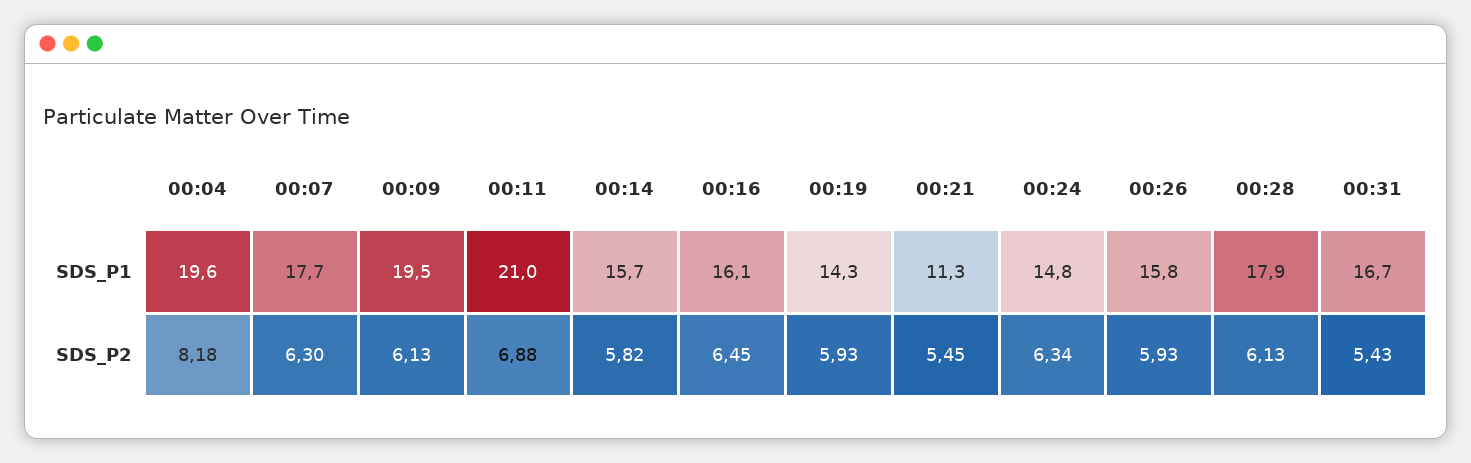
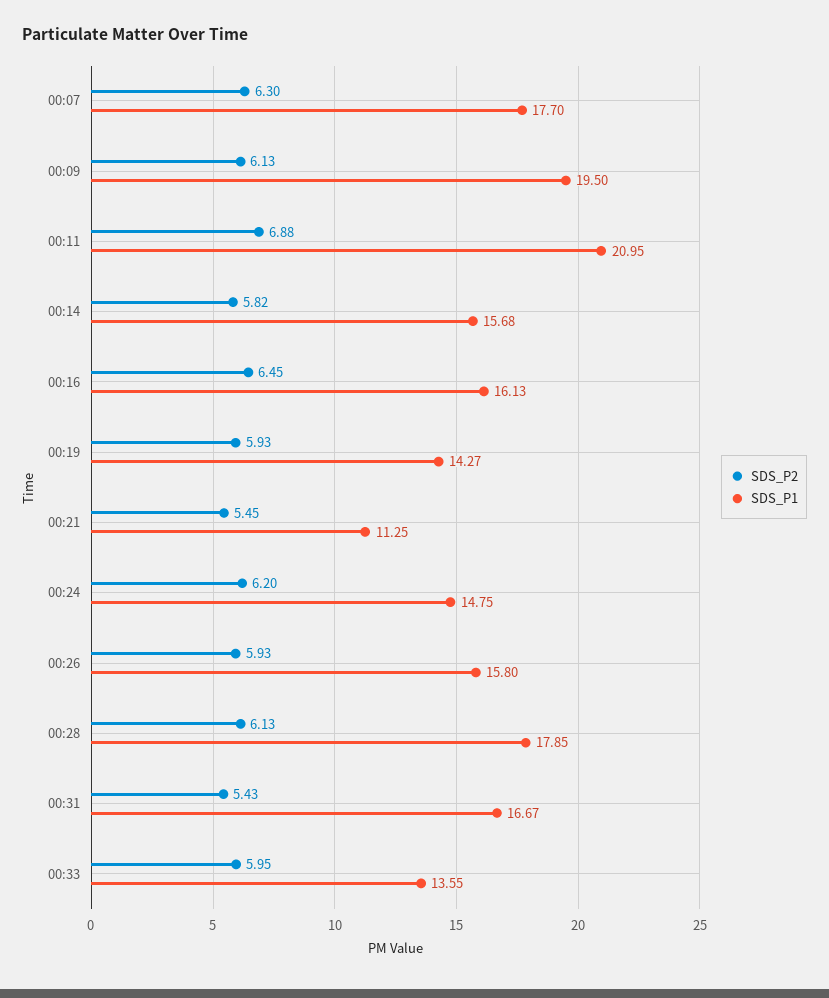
SDS_P1, 00:04: 19.6 -> none
SDS_P2, 00:04: 8.18 -> none
SDS_P2, 00:24: 6.34 -> 6.2
SDS_P2, 00:33: none -> 5.95
SDS_P1, 00:33: none -> 13.55

